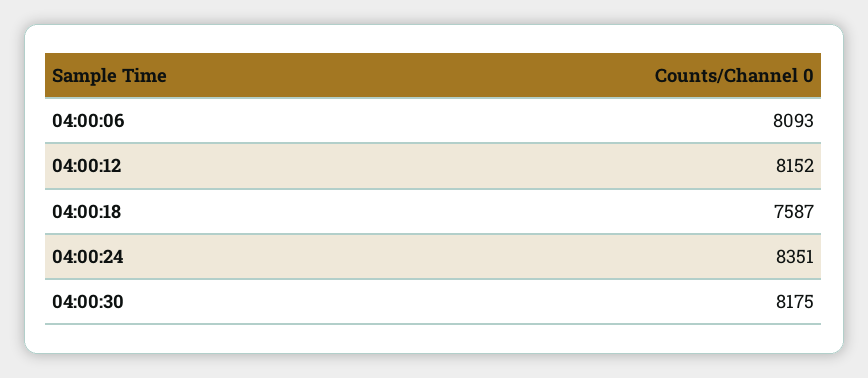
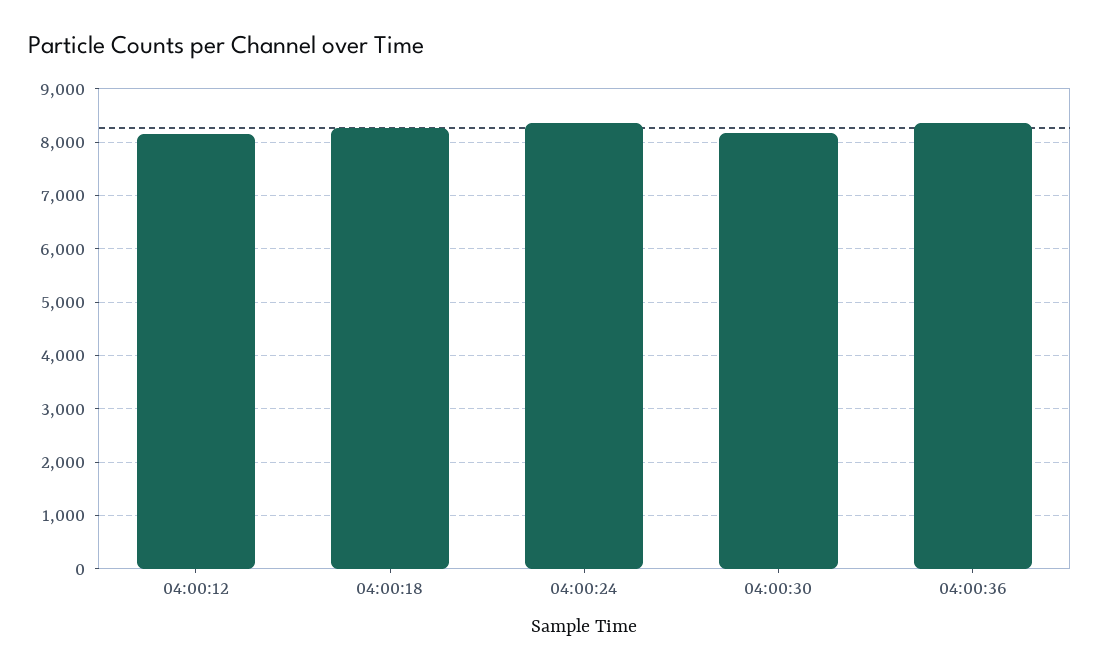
04:00:06: 8093 -> none
04:00:18: 7587 -> 8200
04:00:36: none -> 8400

